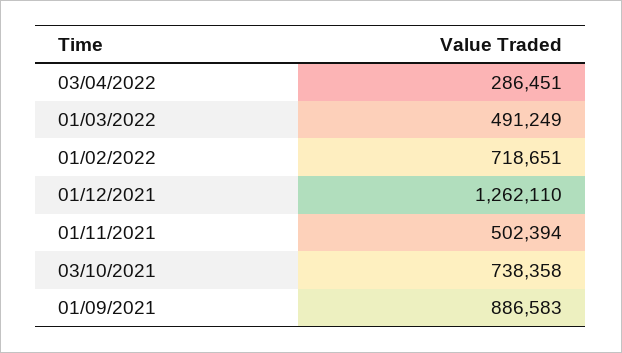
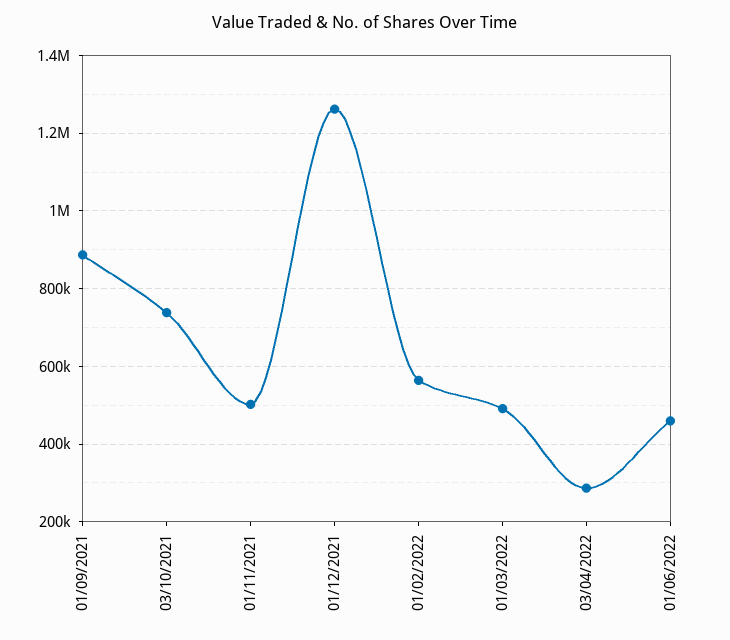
01/02/2022: 718651 -> 560000
01/06/2022: none -> 460000

